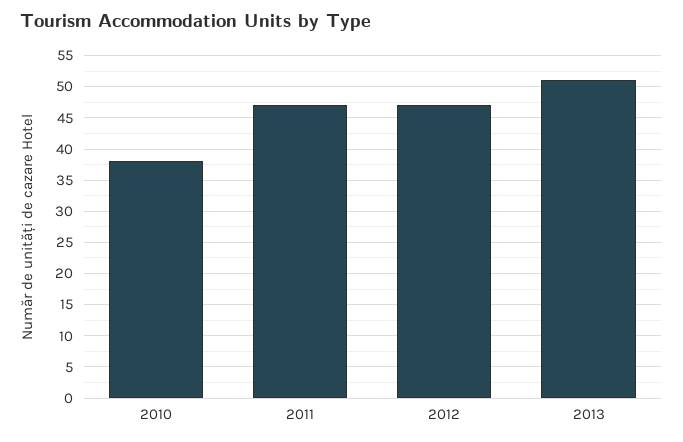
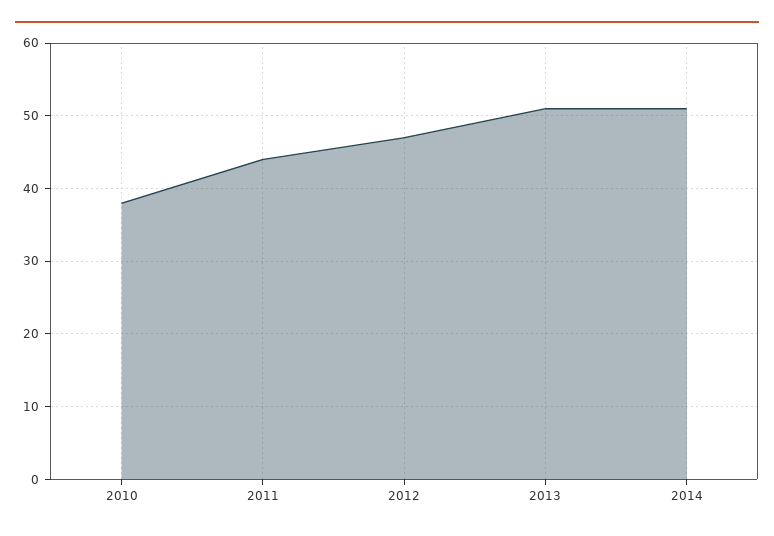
2011: 47 -> 44
2014: none -> 51

